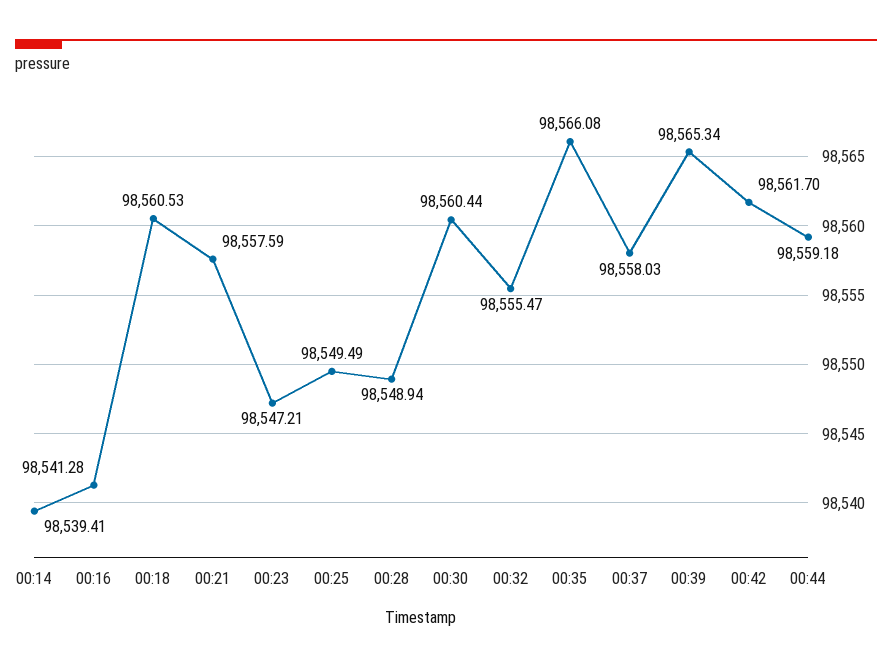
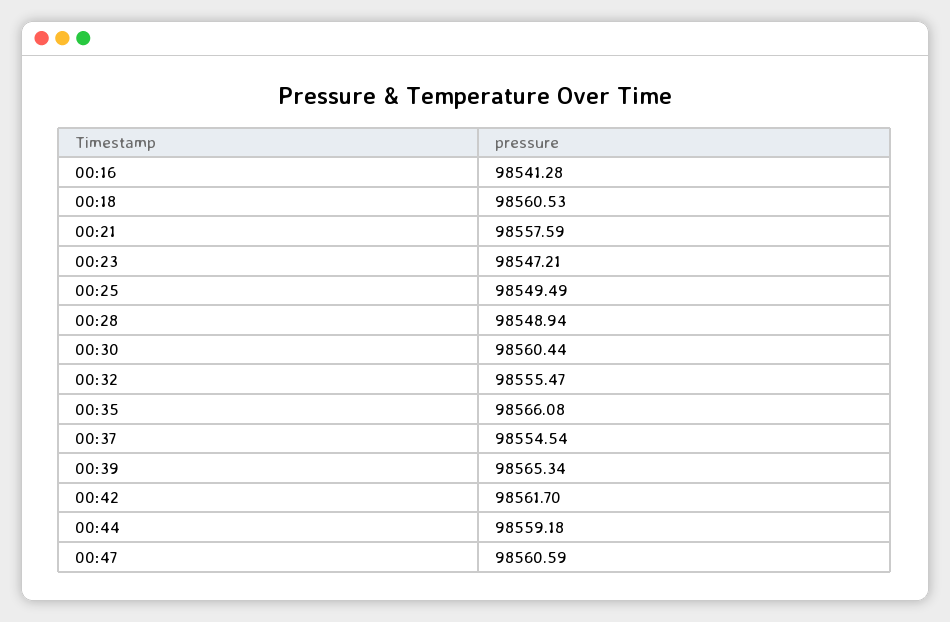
00:14: 98539.41 -> none
00:37: 98558.03 -> 98554.54
00:47: none -> 98560.59

